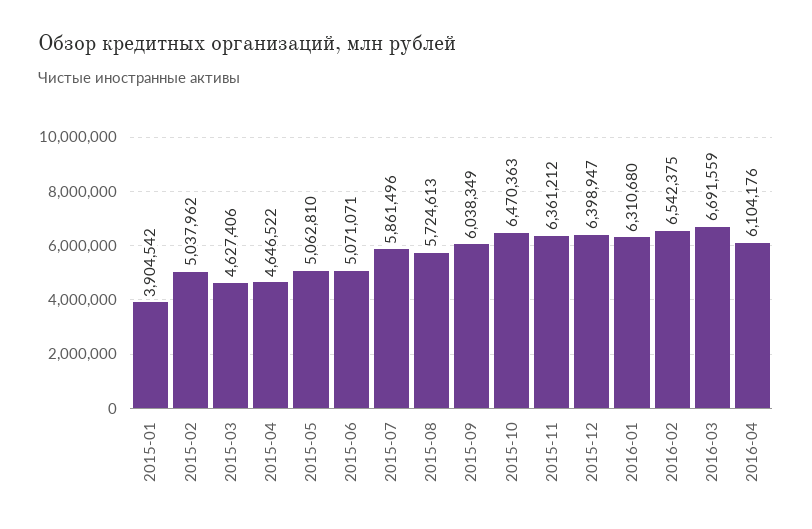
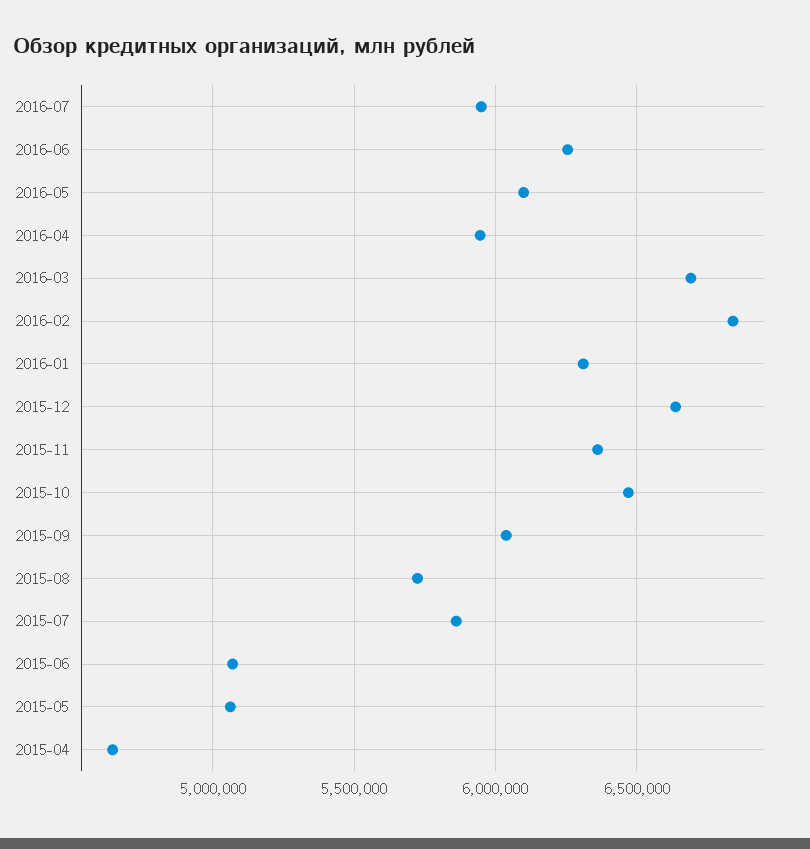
2015-01: 3904542 -> none
2015-02: 5037962 -> none
2015-03: 4627406 -> none
2015-12: 6398947 -> 6650000
2016-02: 6542375 -> 6850000
2016-04: 6104176 -> 5950000
2016-07: none -> 5950000
2016-06: none -> 6250000
2016-05: none -> 6100000

